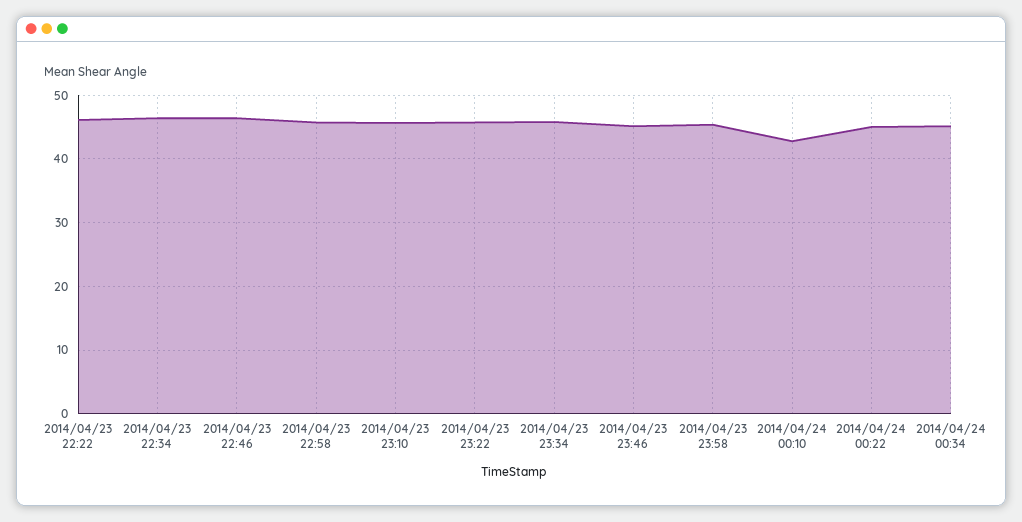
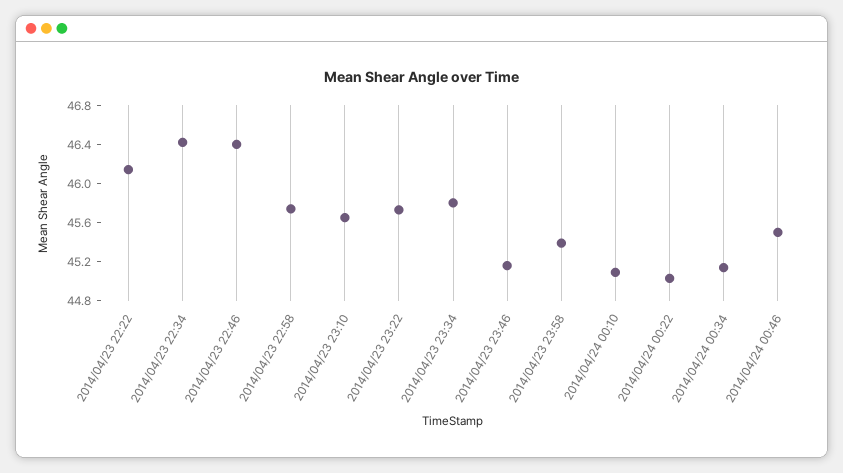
2014/04/24 00:10: 43 -> 45.1
2014/04/24 00:46: none -> 45.5

